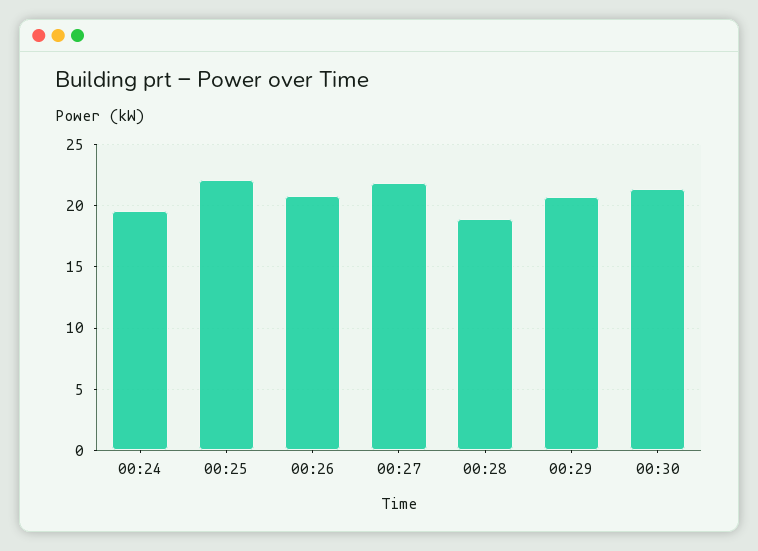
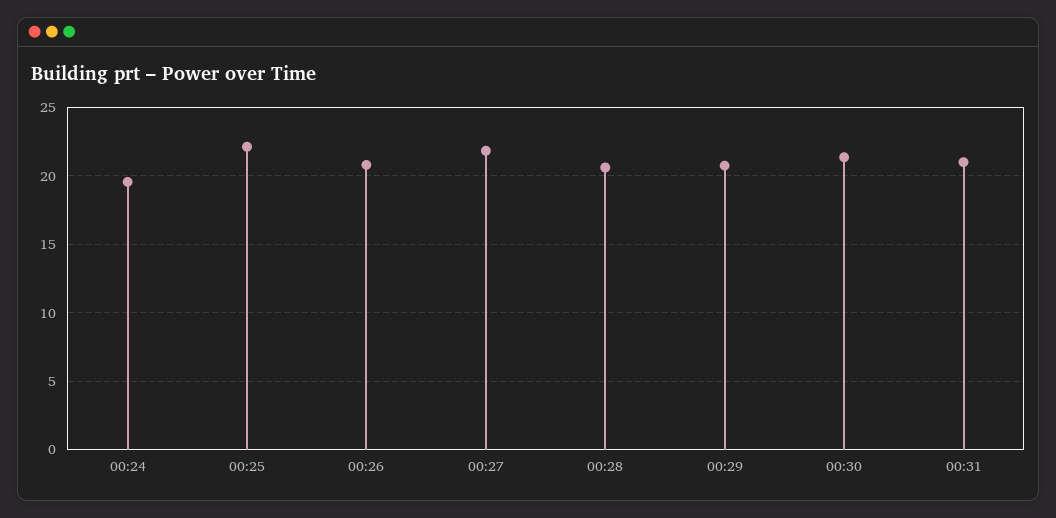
00:28: 19 -> 20.5
00:31: none -> 21

